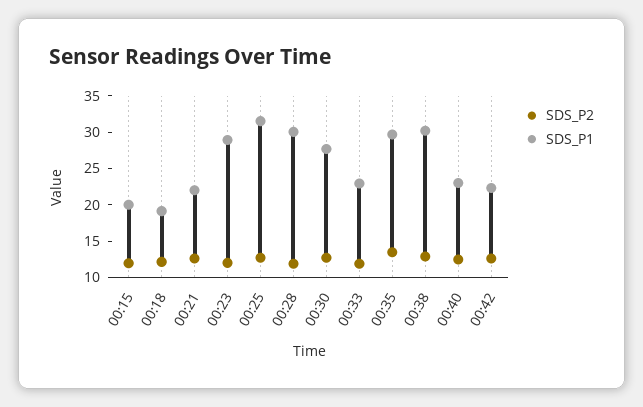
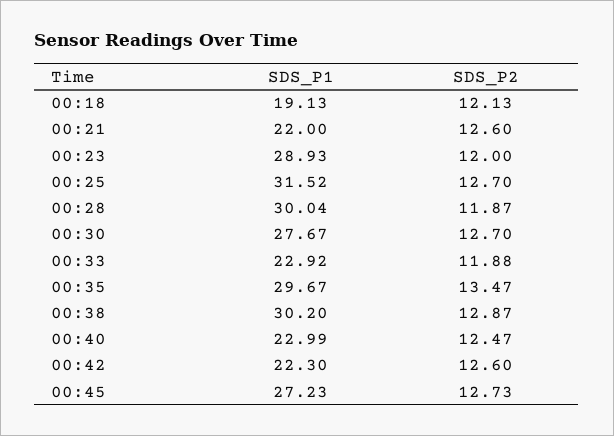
SDS_P2, 00:15: 12.5 -> none
SDS_P1, 00:15: 20 -> none
SDS_P1, 00:45: none -> 27.23
SDS_P2, 00:45: none -> 12.73

